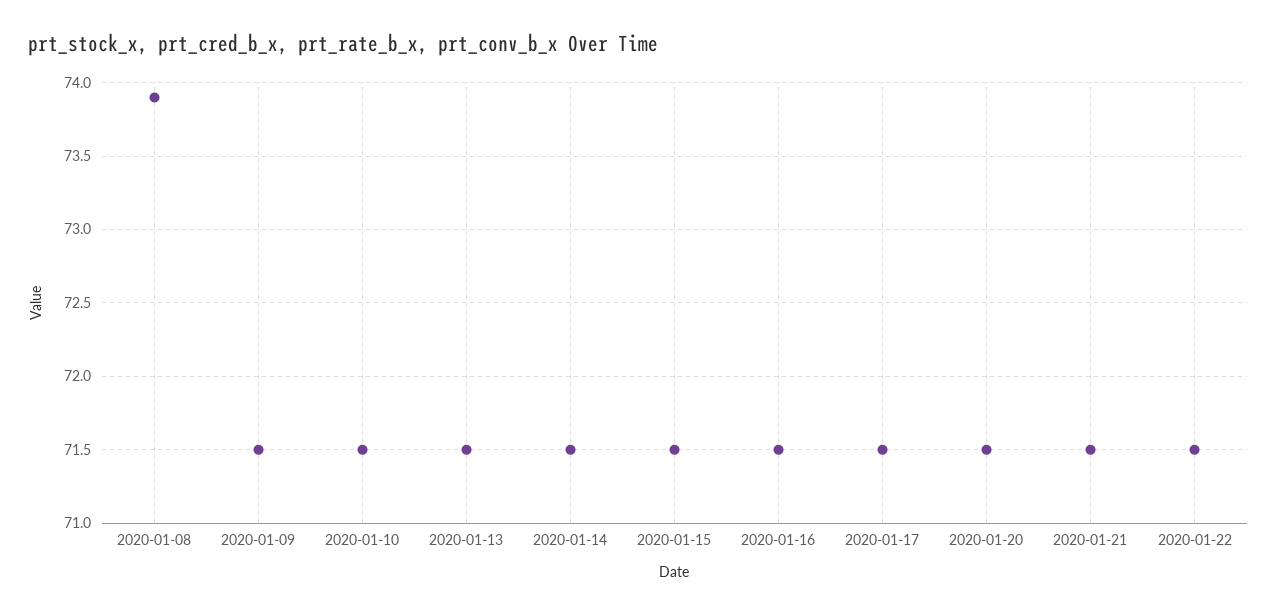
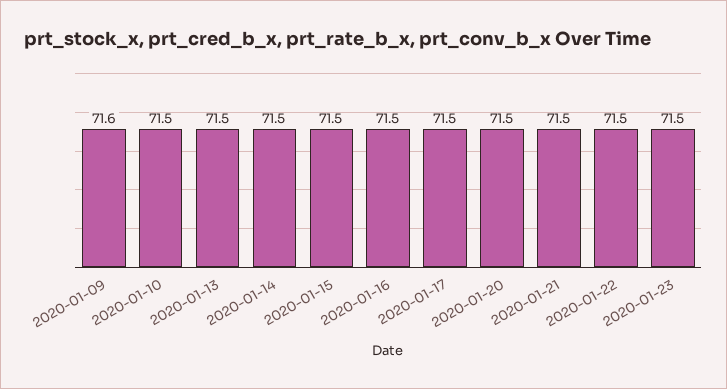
2020-01-08: 73.9 -> none
2020-01-09: 71.5 -> 71.6
2020-01-23: none -> 71.5

